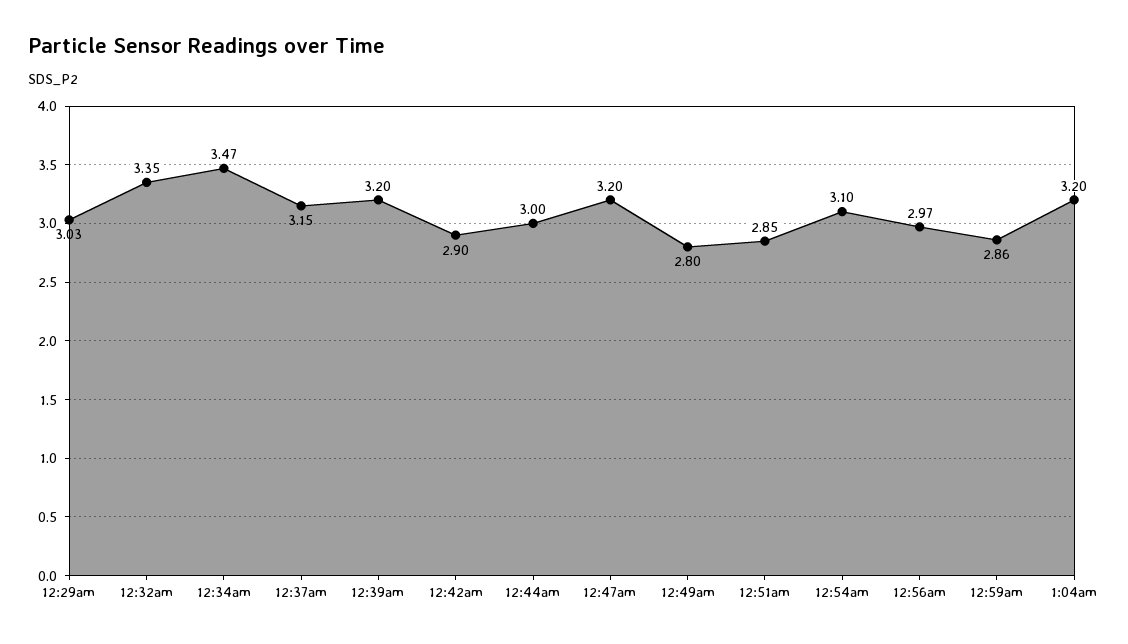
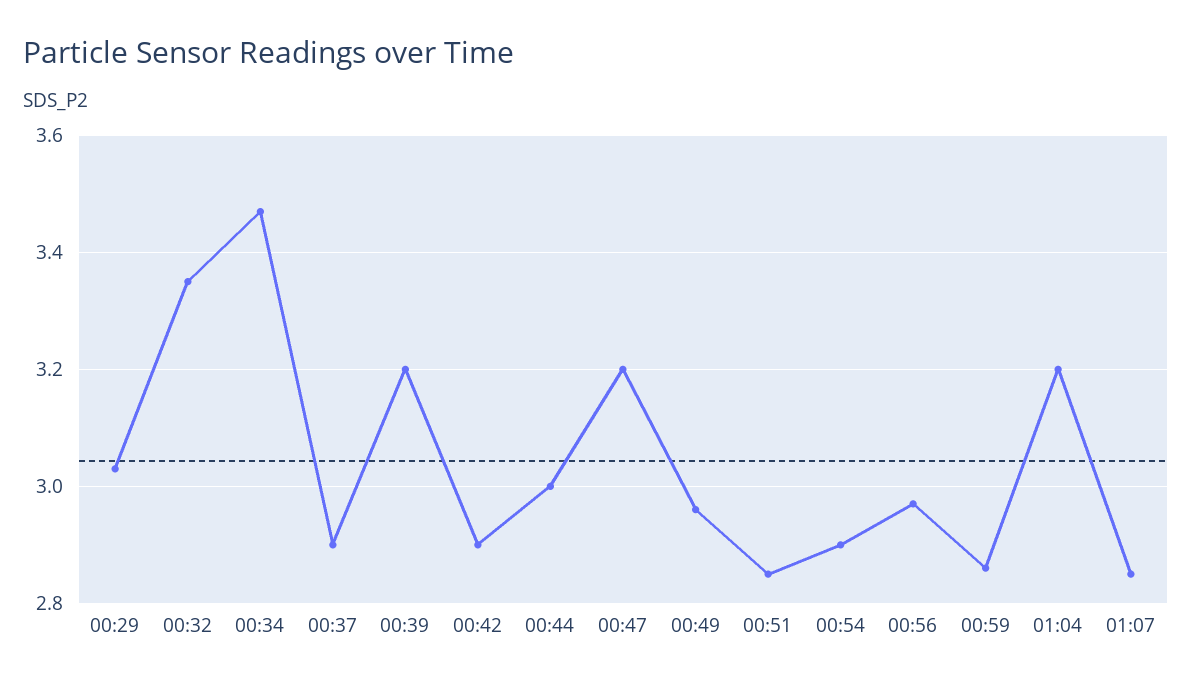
12:37am: 3.15 -> 2.9
12:49am: 2.8 -> 2.95
12:54am: 3.1 -> 2.9
01:07: none -> 2.85

